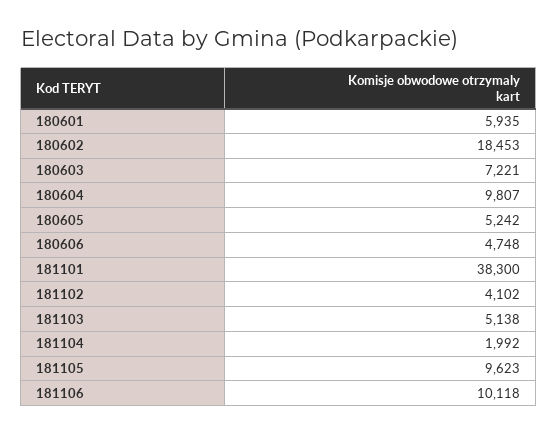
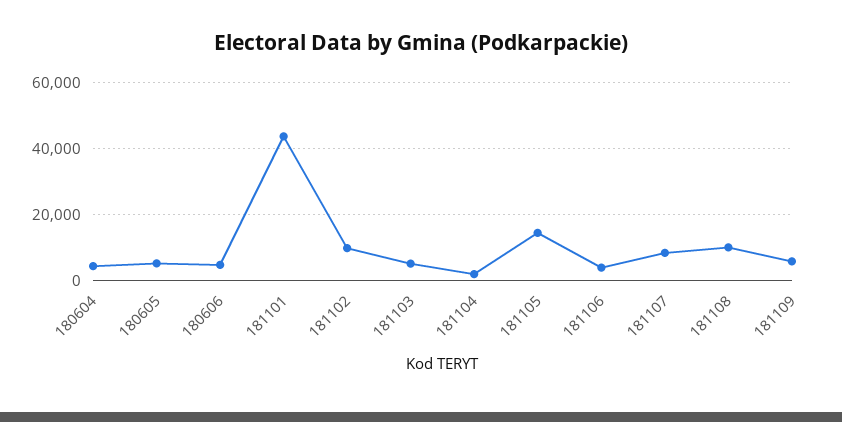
180601: 5935 -> none
180602: 18453 -> none
180603: 7221 -> none
180604: 9807 -> 4000
181101: 38300 -> 44000
181102: 4102 -> 10000
181105: 9623 -> 14000
181106: 10118 -> 4000
181107: none -> 8000
181108: none -> 10000
181109: none -> 6000

